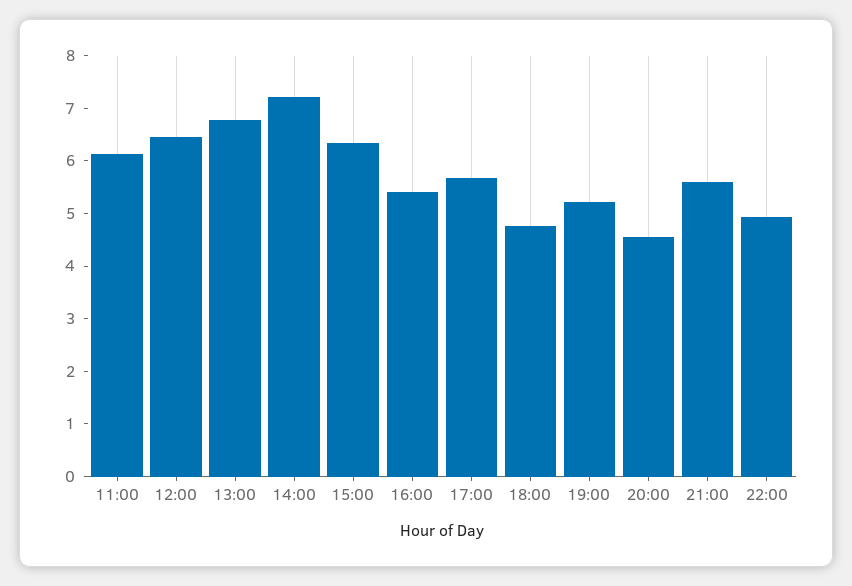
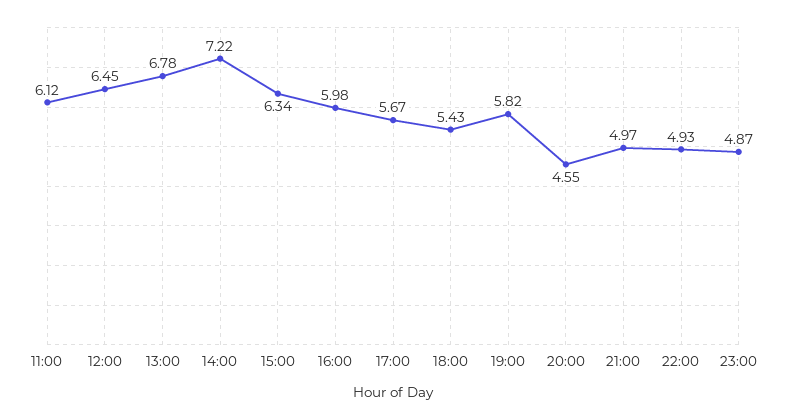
16:00: 5.4 -> 5.98
18:00: 4.8 -> 5.43
19:00: 5.2 -> 5.82
21:00: 5.6 -> 4.97
23:00: none -> 4.87

